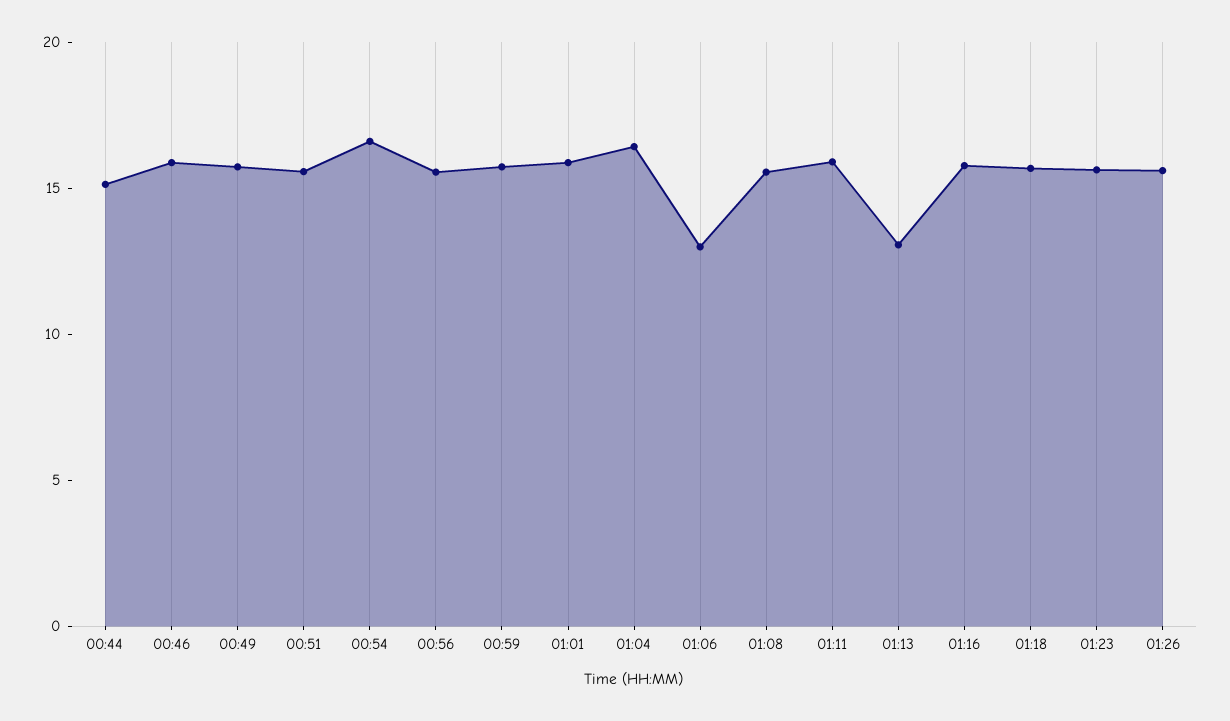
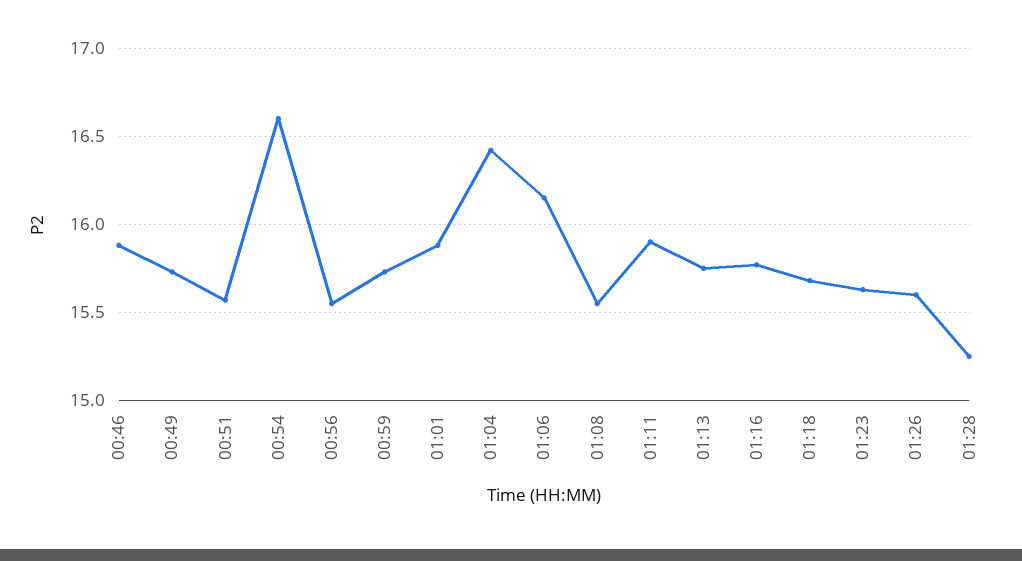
00:44: 15 -> none
01:06: 13 -> 16.15
01:13: 13 -> 15.75
01:28: none -> 15.25

